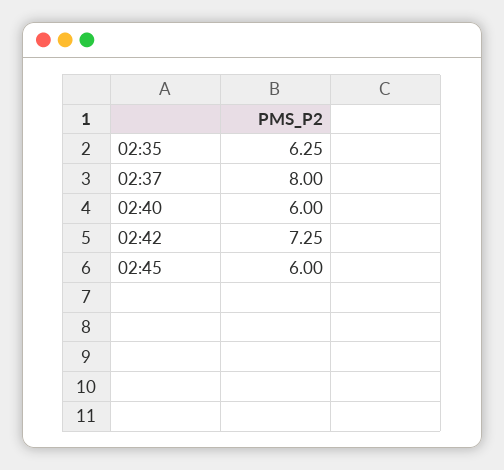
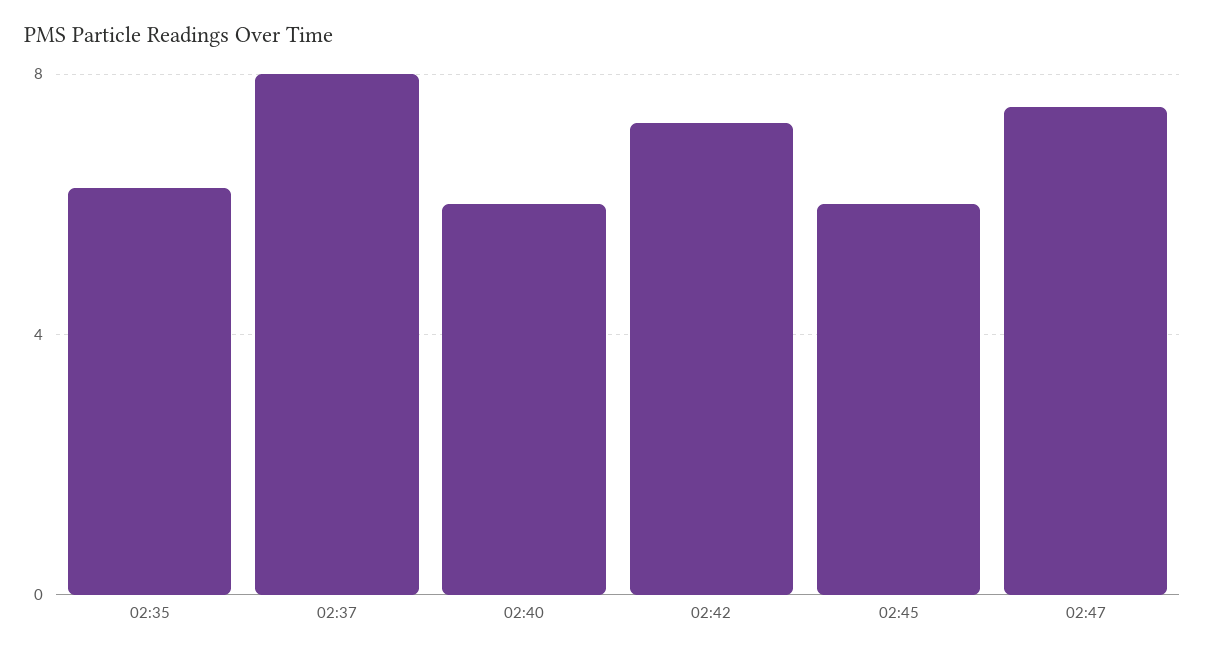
02:47: none -> 7.5

